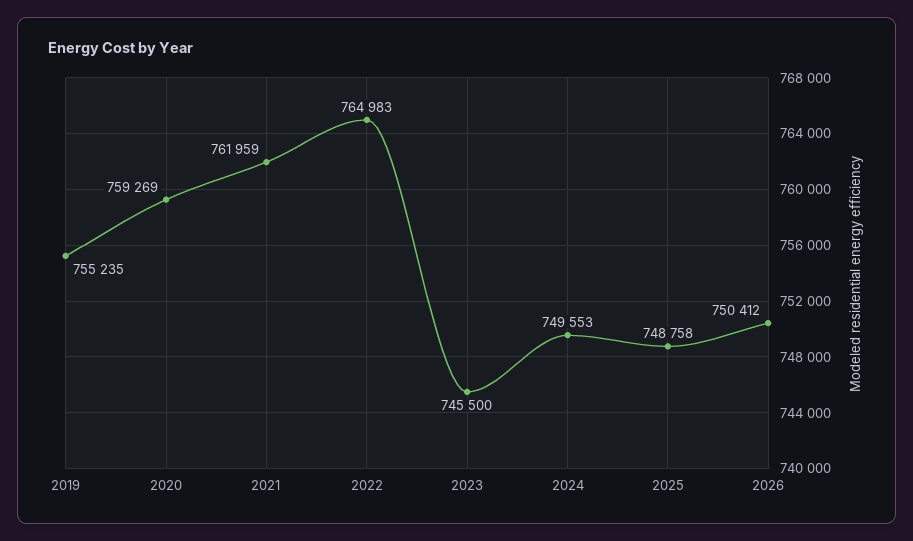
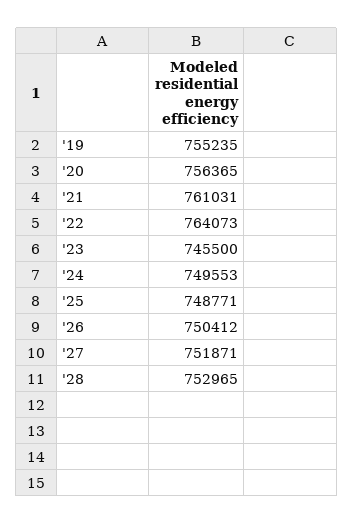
2020: 759269 -> 756365
2021: 761959 -> 761031
2022: 764983 -> 764073
2025: 748758 -> 748771
'27: none -> 751871
'28: none -> 752965

